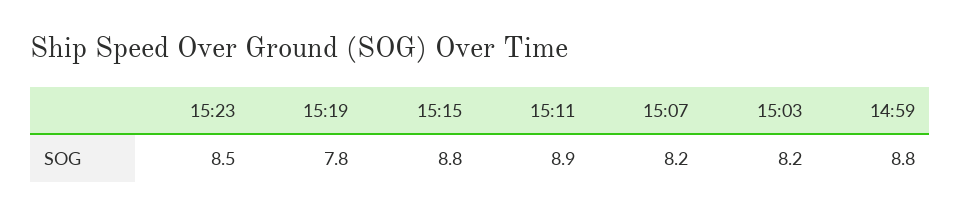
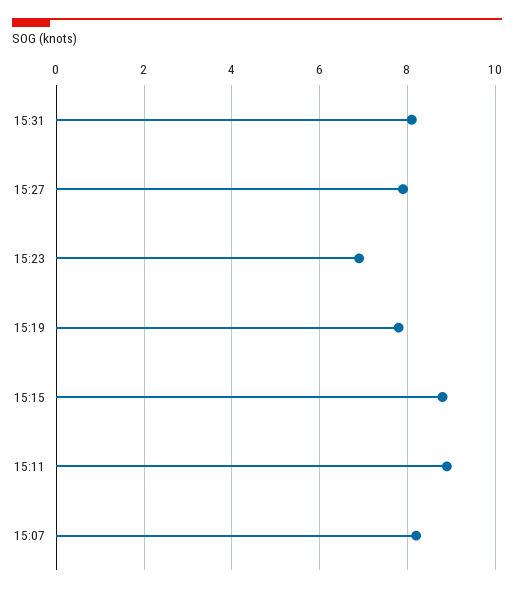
15:23: 8.5 -> 7
15:03: 8.2 -> none
14:59: 8.8 -> none
15:31: none -> 8
15:27: none -> 8

